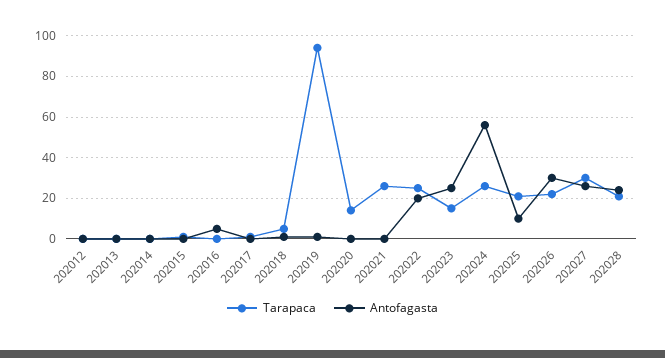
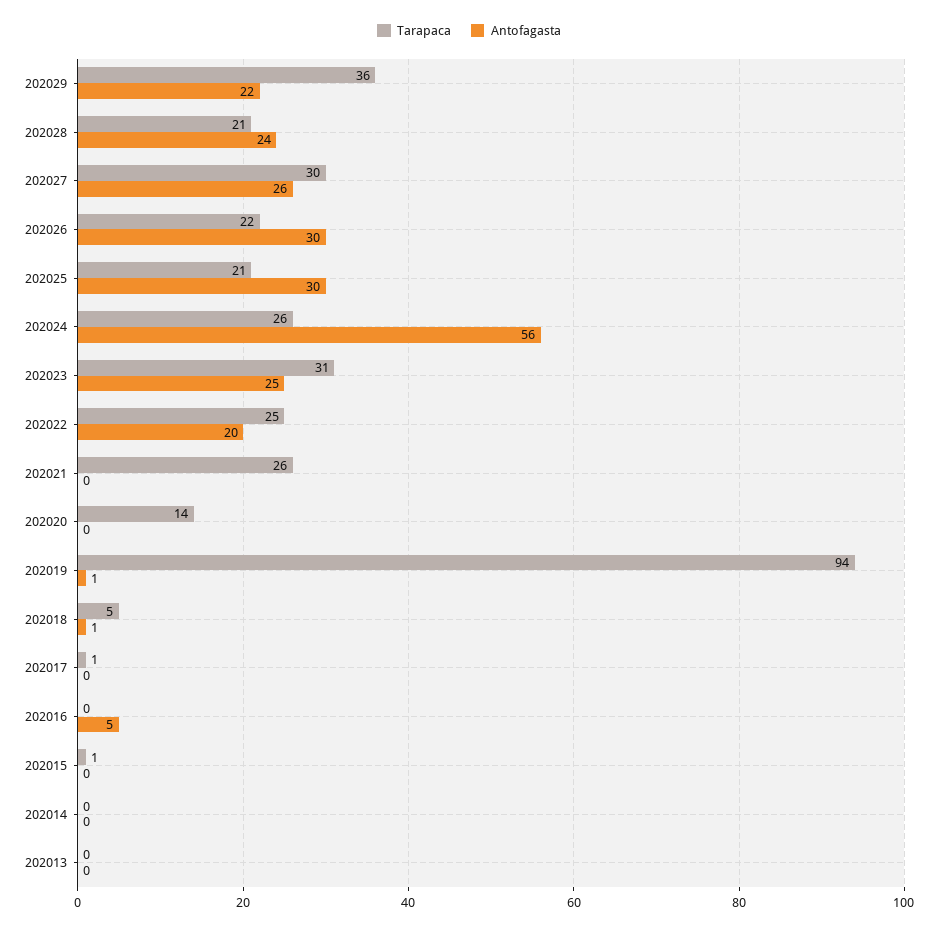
Tarapaca, 202012: 0 -> none
Antofagasta, 202012: 0 -> none
Tarapaca, 202023: 15 -> 31
Antofagasta, 202025: 10 -> 30
Tarapaca, 202029: none -> 36
Antofagasta, 202029: none -> 22

